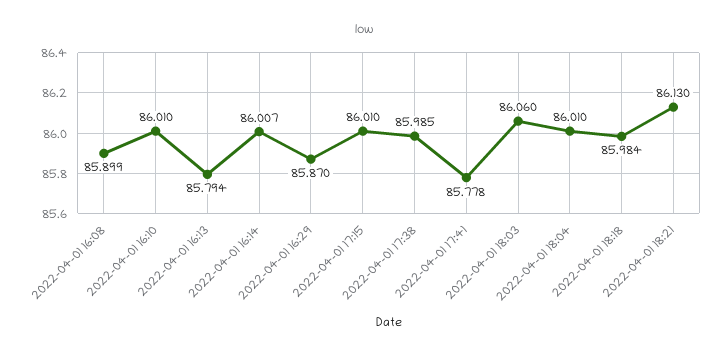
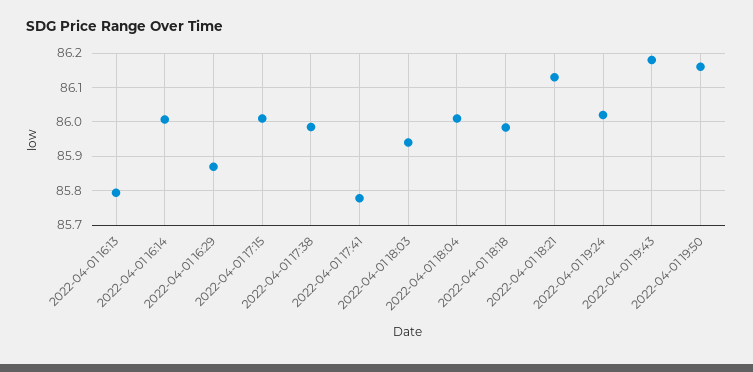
2022-04-01 16:08: 85.899 -> none
2022-04-01 16:10: 86.01 -> none
2022-04-01 18:03: 86.06 -> 85.94
2022-04-01 19:24: none -> 86.02
2022-04-01 19:43: none -> 86.18
2022-04-01 19:50: none -> 86.16

